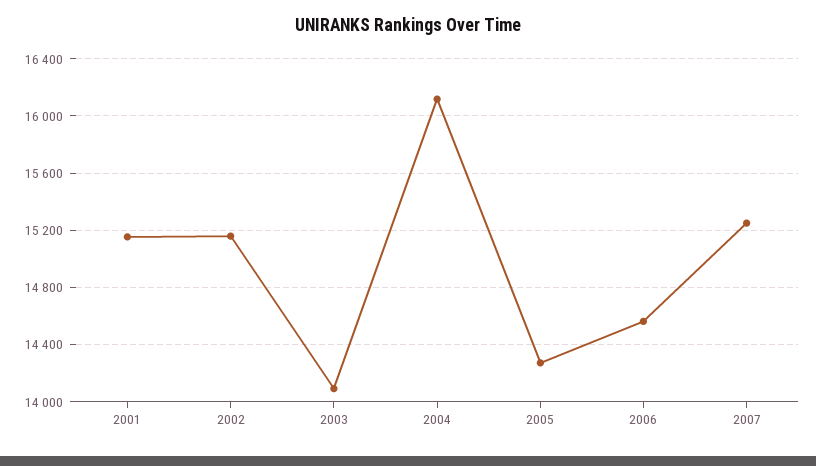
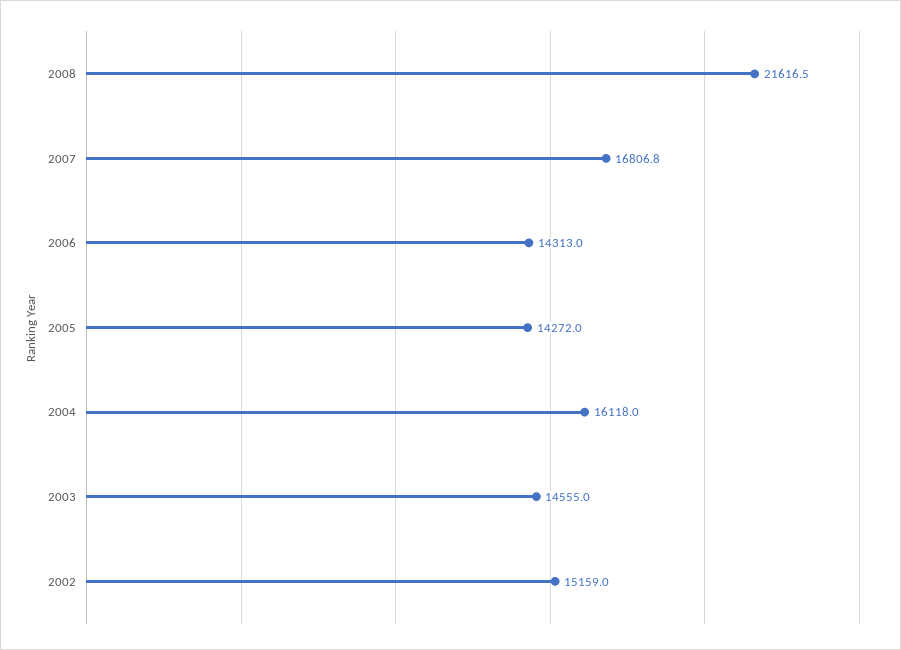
2001: 15150 -> none
2003: 14100 -> 14555
2006: 14550 -> 14313
2007: 15250 -> 16806.8
2008: none -> 21616.5

